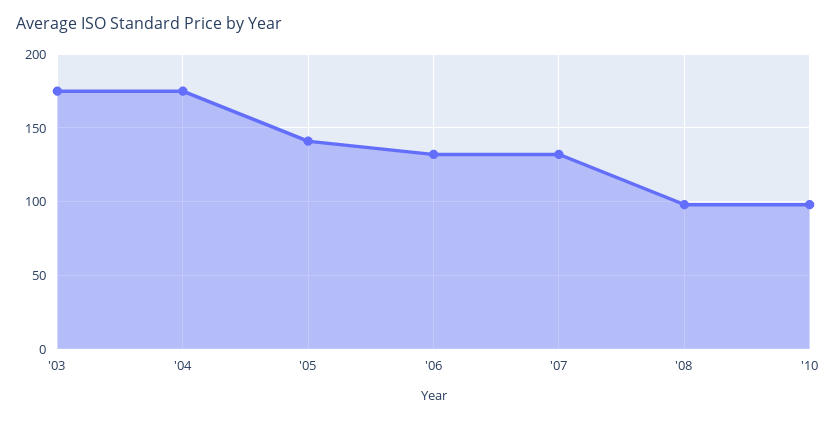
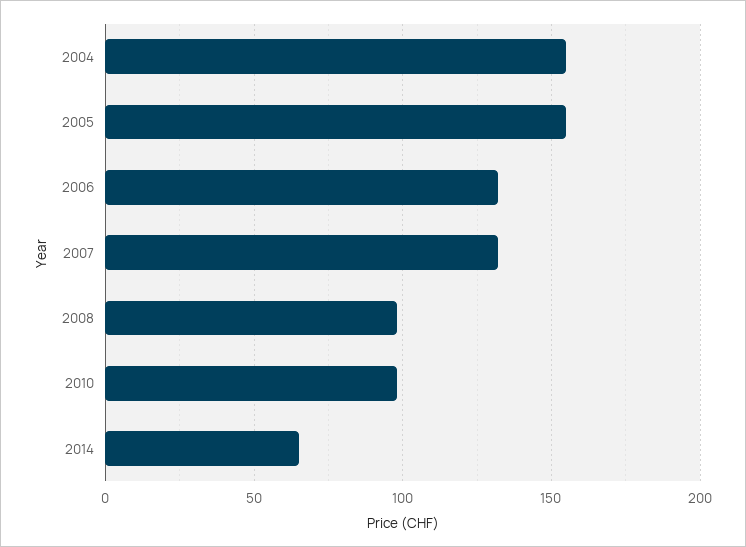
'03: 175 -> none
'04: 175 -> 155
'05: 140 -> 155
2014: none -> 65

